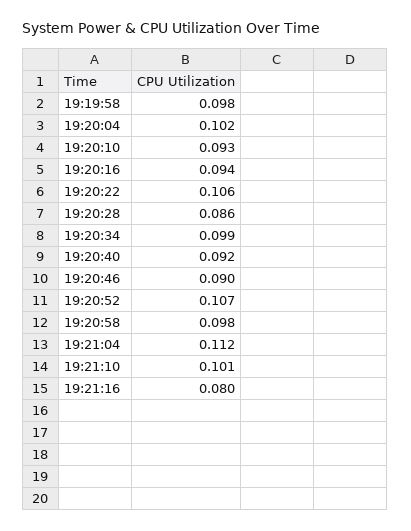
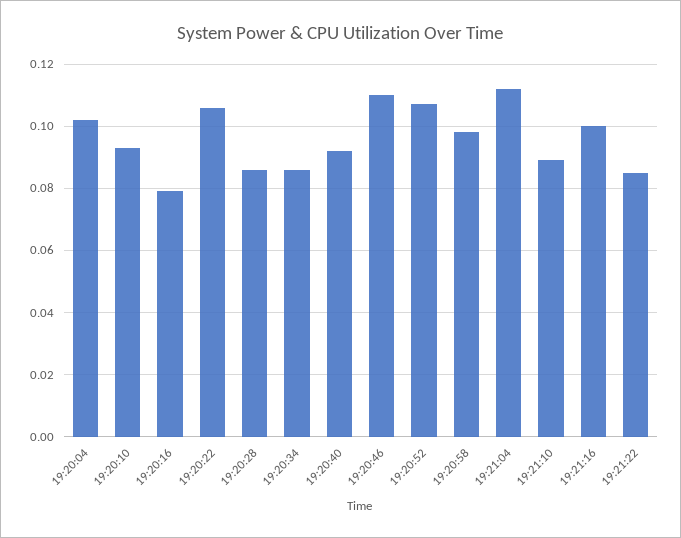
19:19:58: 0.098 -> none
19:20:16: 0.094 -> 0.08
19:20:34: 0.099 -> 0.085
19:20:46: 0.09 -> 0.11
19:21:10: 0.101 -> 0.09
19:21:16: 0.08 -> 0.1
19:21:22: none -> 0.085

